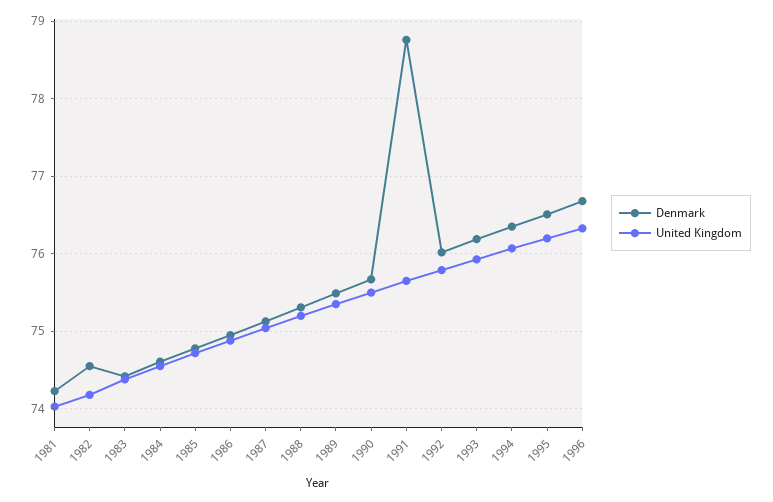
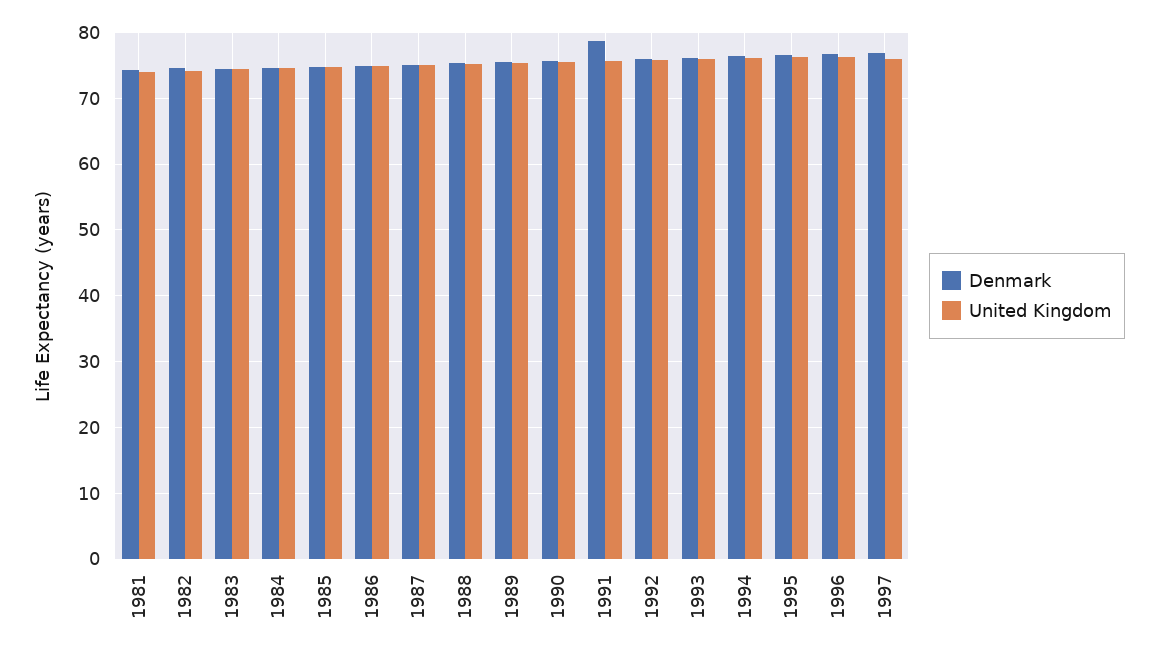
Denmark, 1997: none -> 77
United Kingdom, 1997: none -> 76

